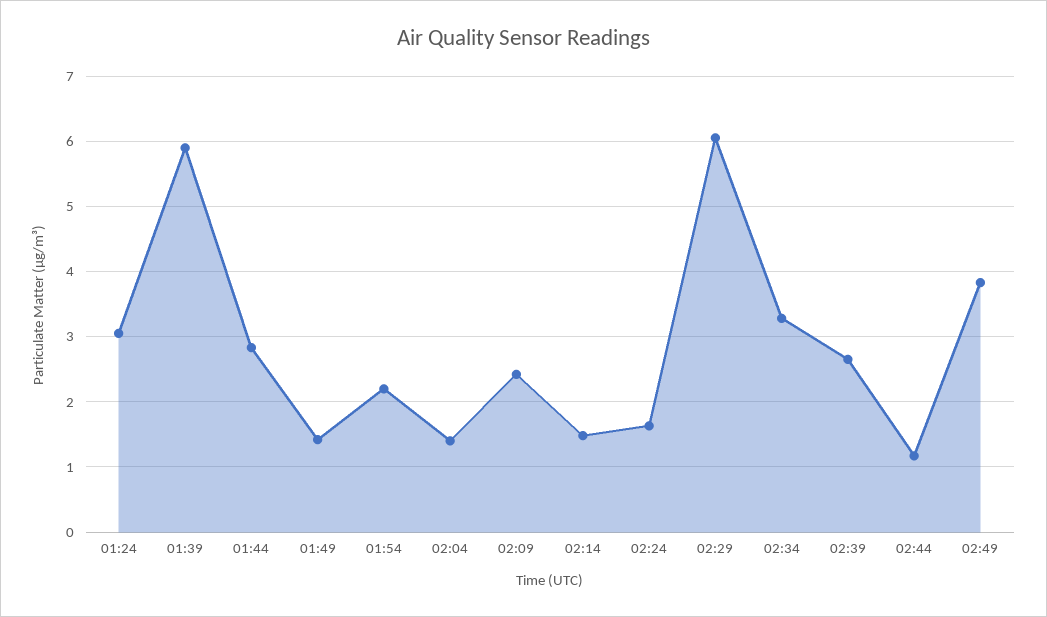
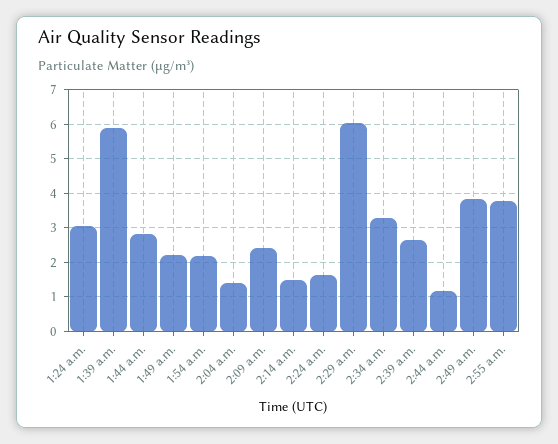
01:49: 1.4 -> 2.2
2:55 a.m.: none -> 3.8

